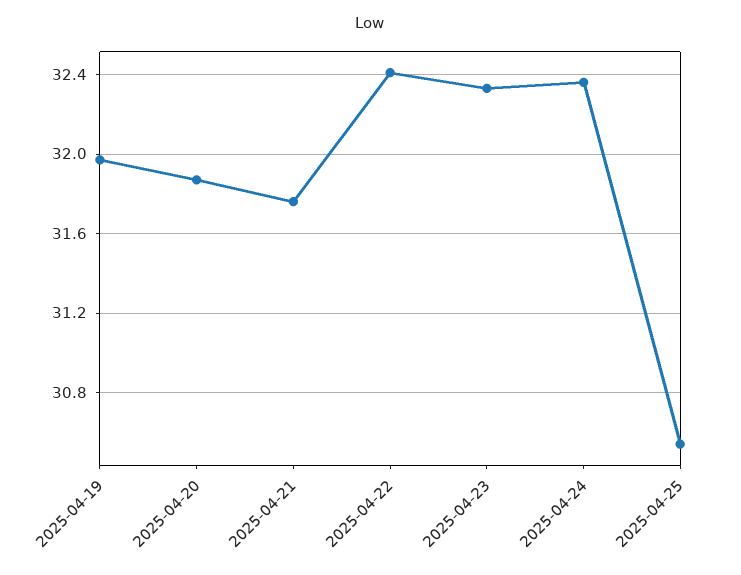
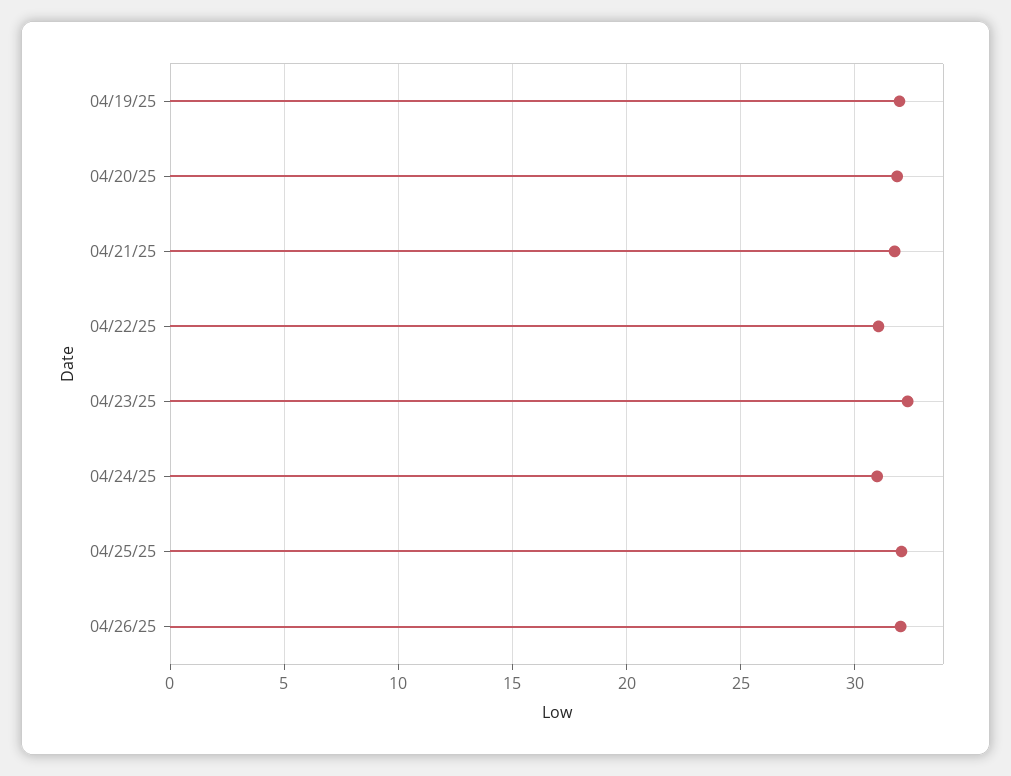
2025-04-22: 32.4 -> 31
2025-04-24: 32.35 -> 31
2025-04-25: 30.55 -> 32
04/26/25: none -> 32

